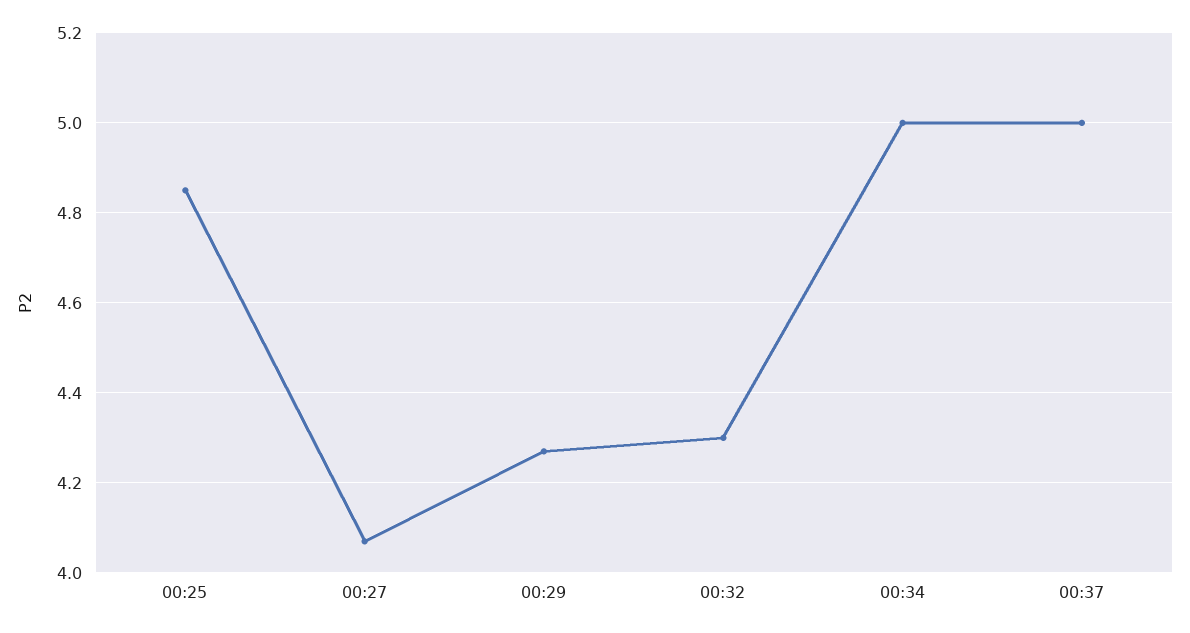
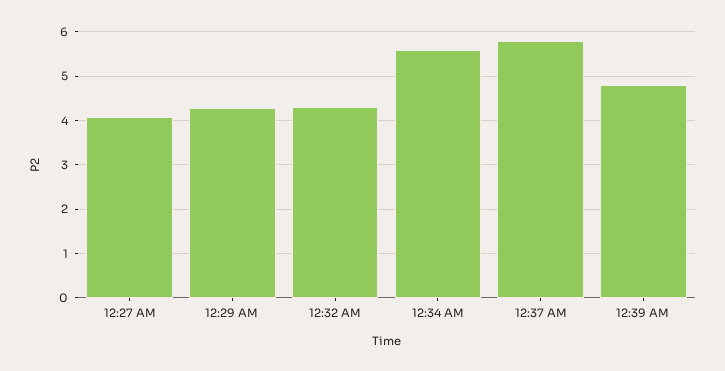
00:25: 4.85 -> none
00:34: 5 -> 5.6
00:37: 5 -> 5.8
12:39 AM: none -> 4.8

